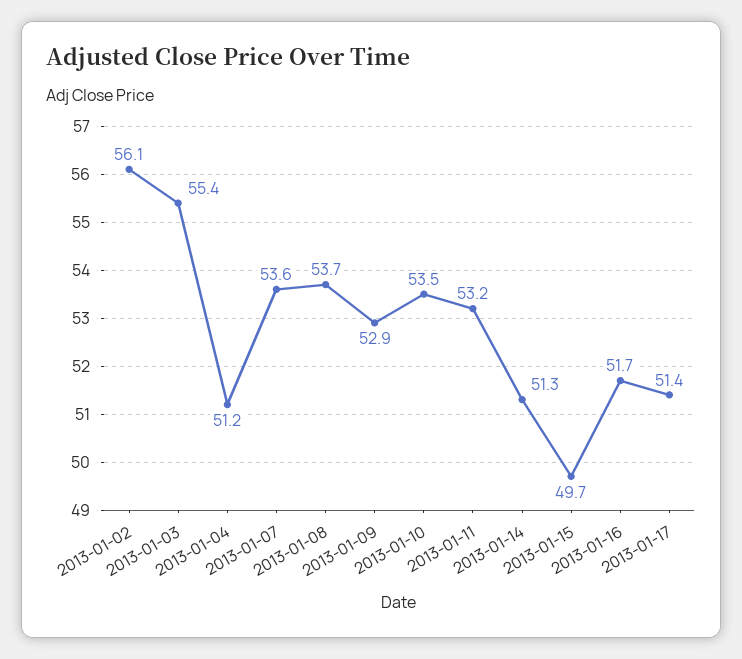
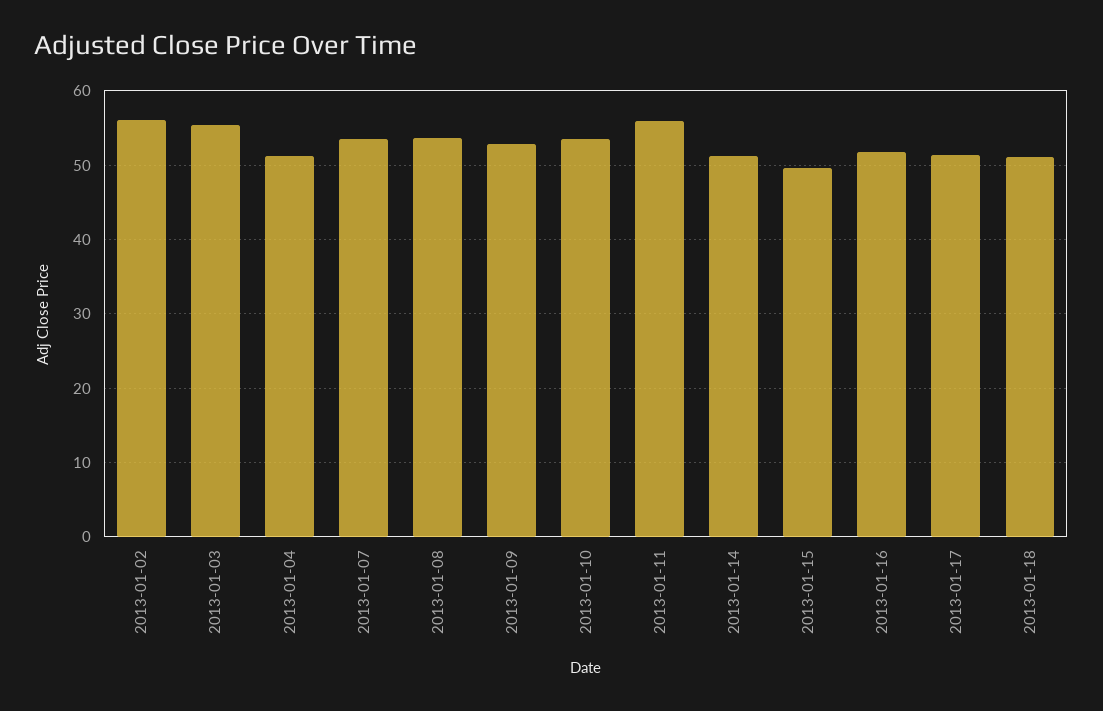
2013-01-11: 53.2 -> 56
2013-01-18: none -> 51

